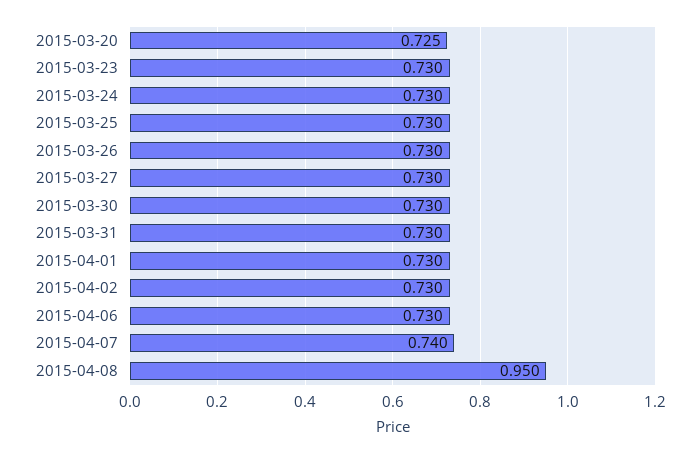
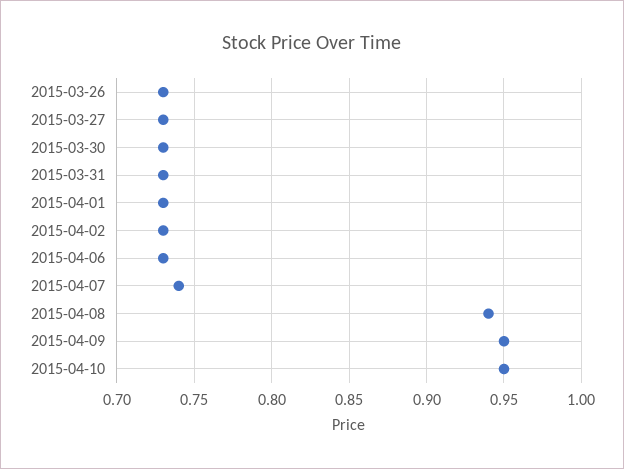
2015-03-20: 0.725 -> none
2015-03-23: 0.73 -> none
2015-03-24: 0.73 -> none
2015-03-25: 0.73 -> none
2015-04-08: 0.95 -> 0.94
2015-04-09: none -> 0.95
2015-04-10: none -> 0.95

